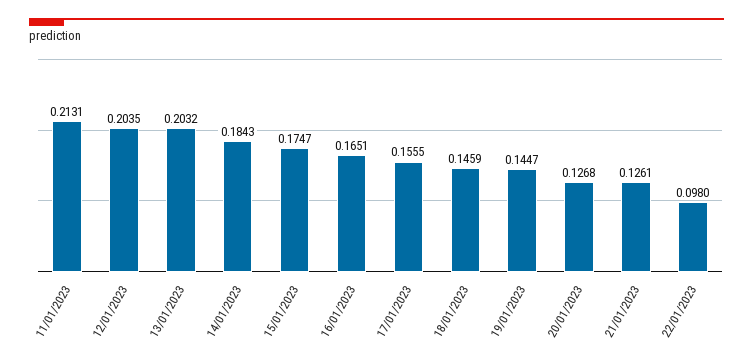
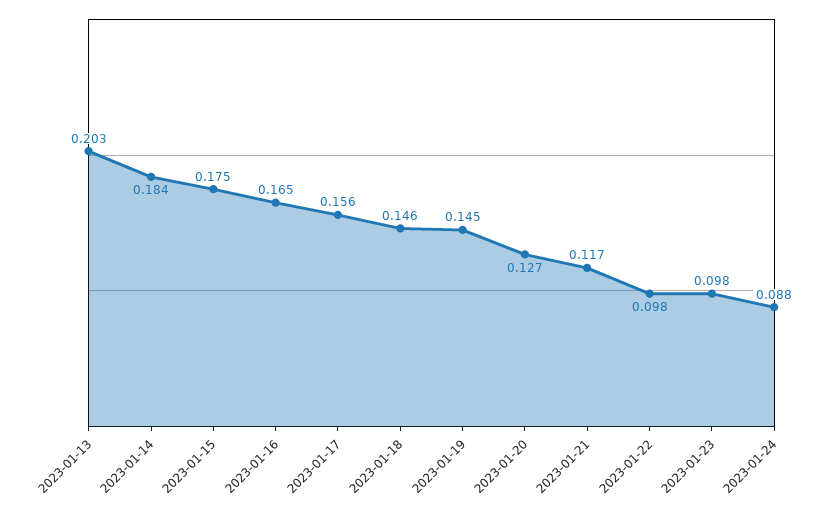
11/01/2023: 0.2131 -> none
12/01/2023: 0.2035 -> none
21/01/2023: 0.1261 -> 0.117
2023-01-23: none -> 0.098
2023-01-24: none -> 0.088

